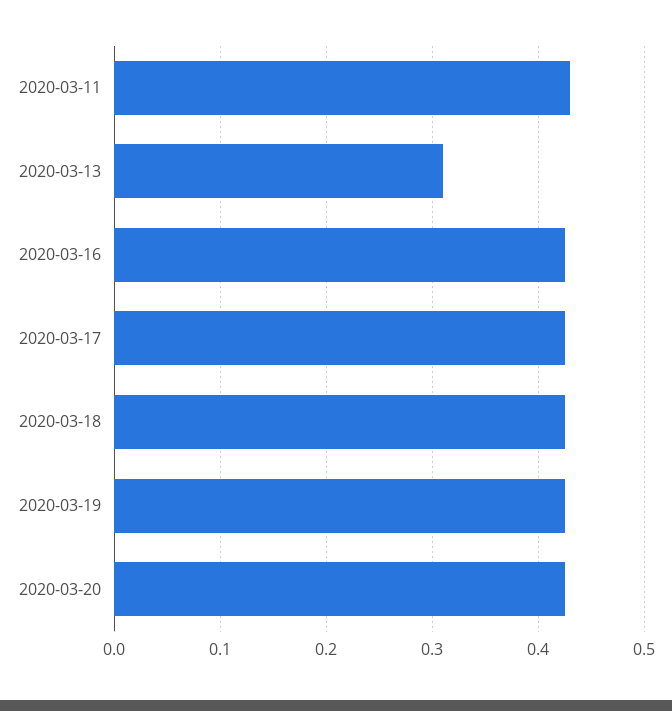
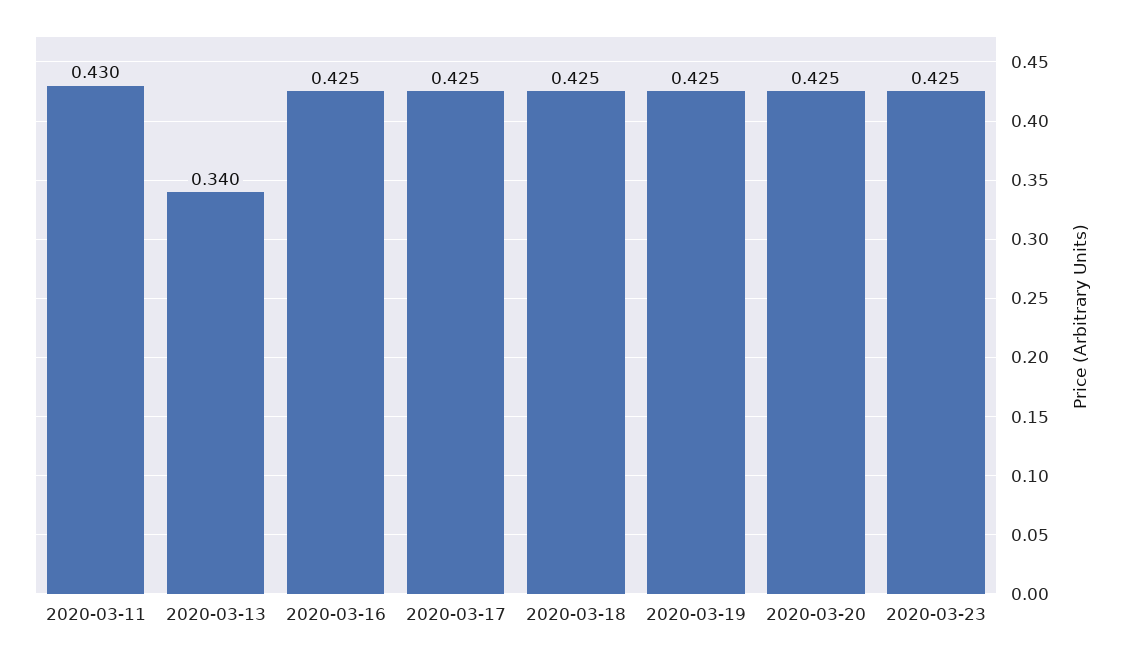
2020-03-13: 0.31 -> 0.34
2020-03-23: none -> 0.425

